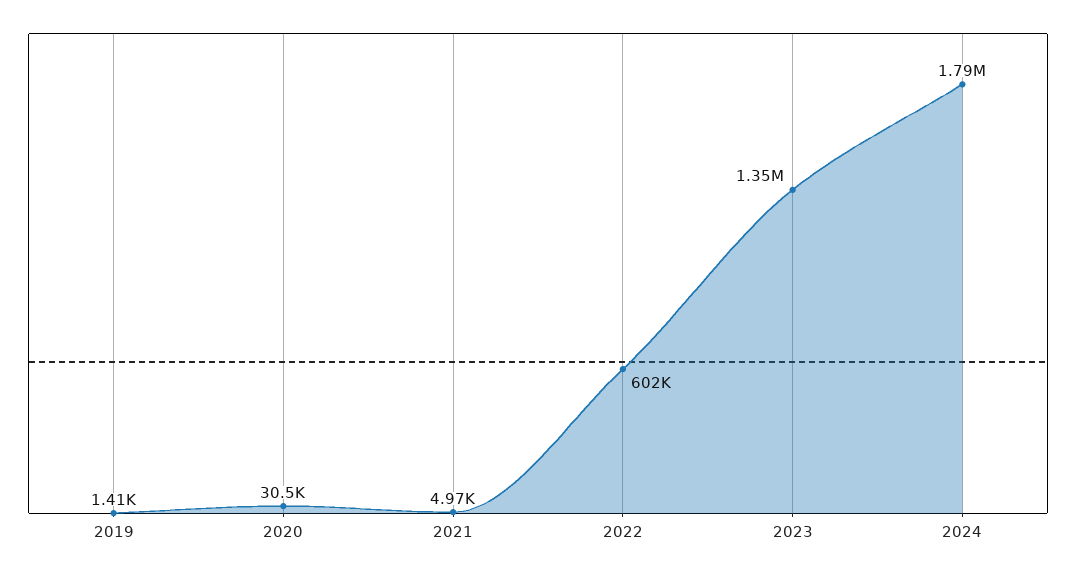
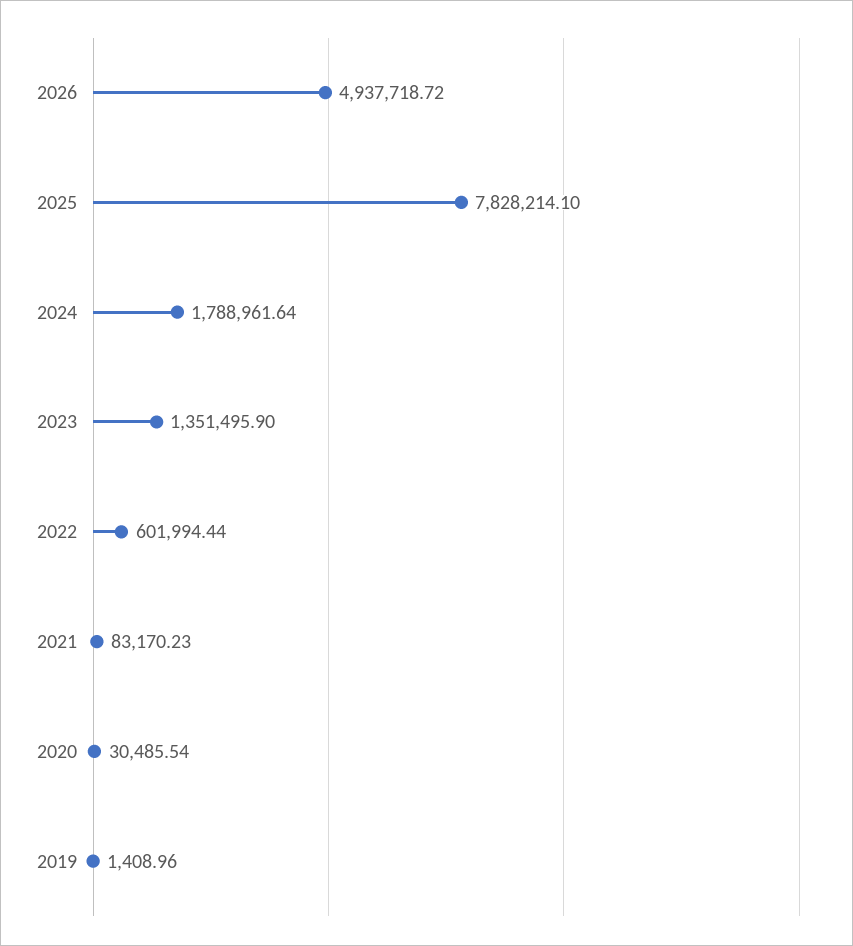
2021: 4970 -> 83170.23
2026: none -> 4937718.72
2025: none -> 7828214.1

